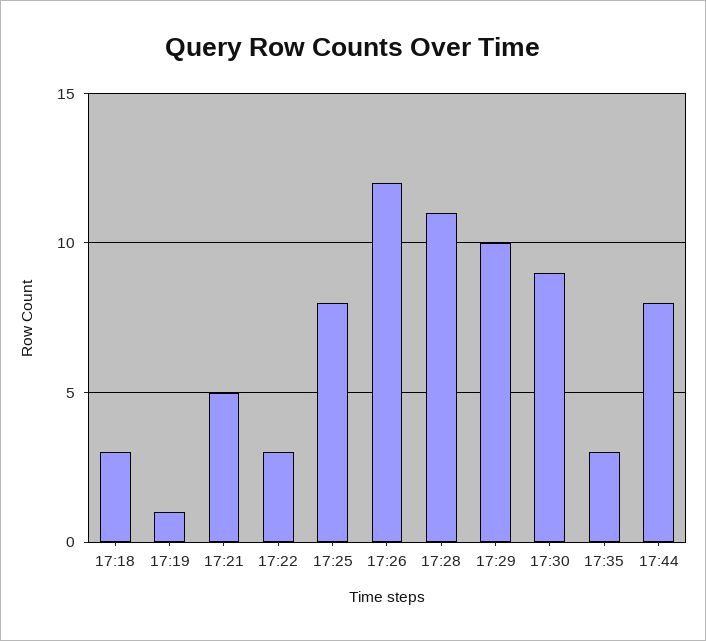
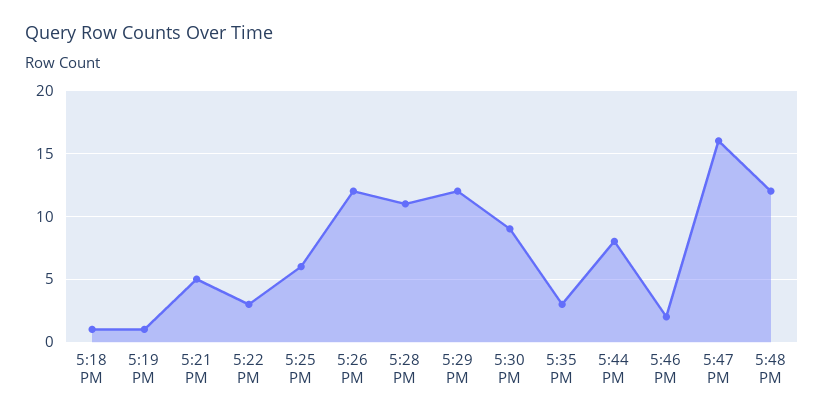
17:18: 3 -> 1
17:25: 8 -> 6
17:29: 10 -> 12
5:46 PM: none -> 2
5:47 PM: none -> 16
5:48 PM: none -> 12

